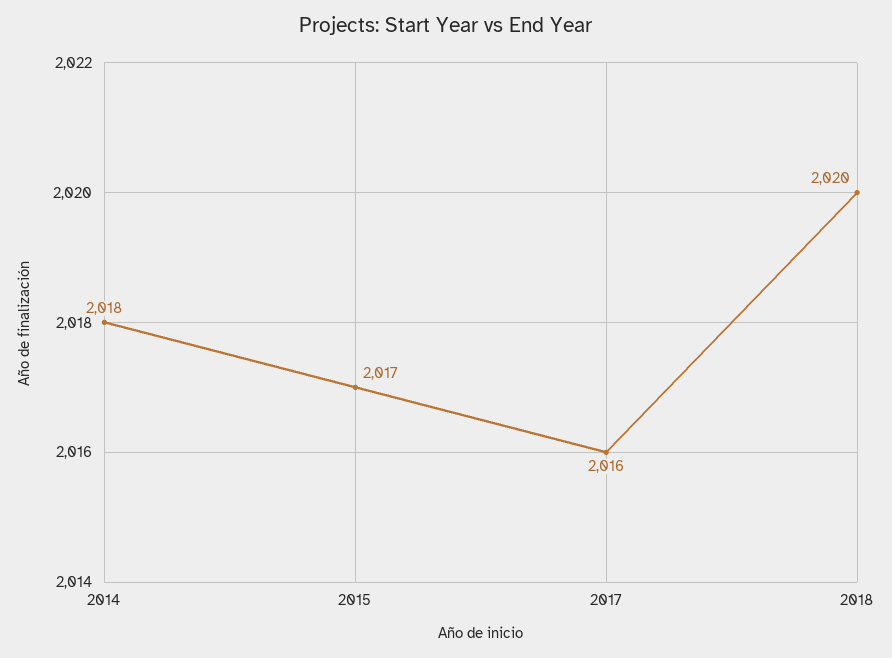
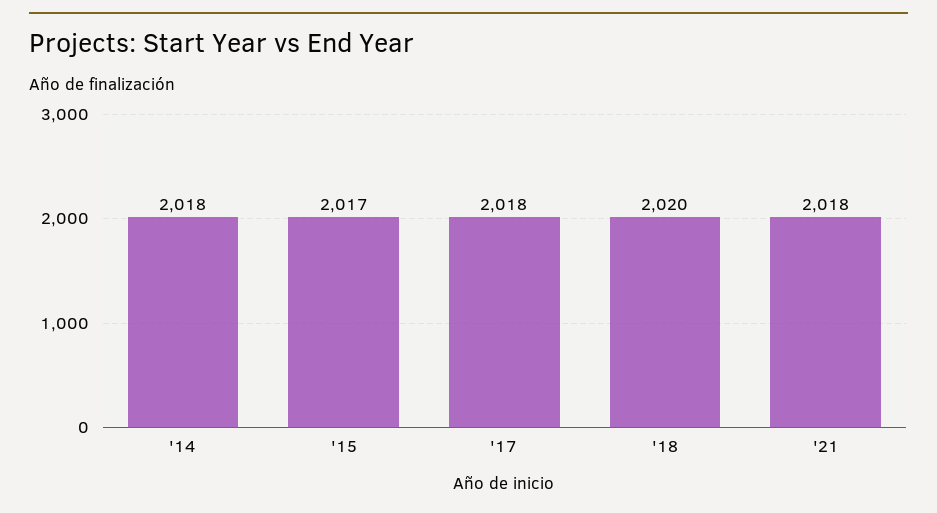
2017: 2016 -> 2018
'21: none -> 2018

